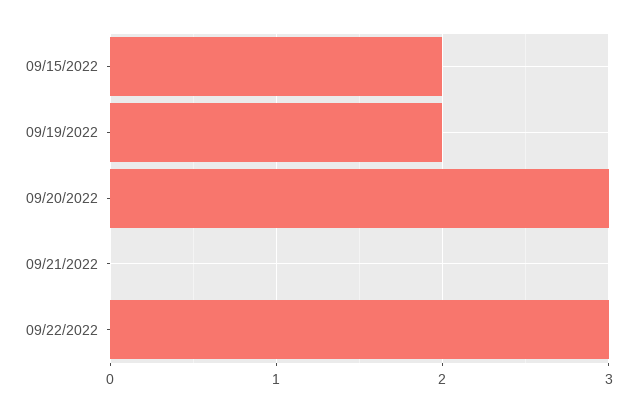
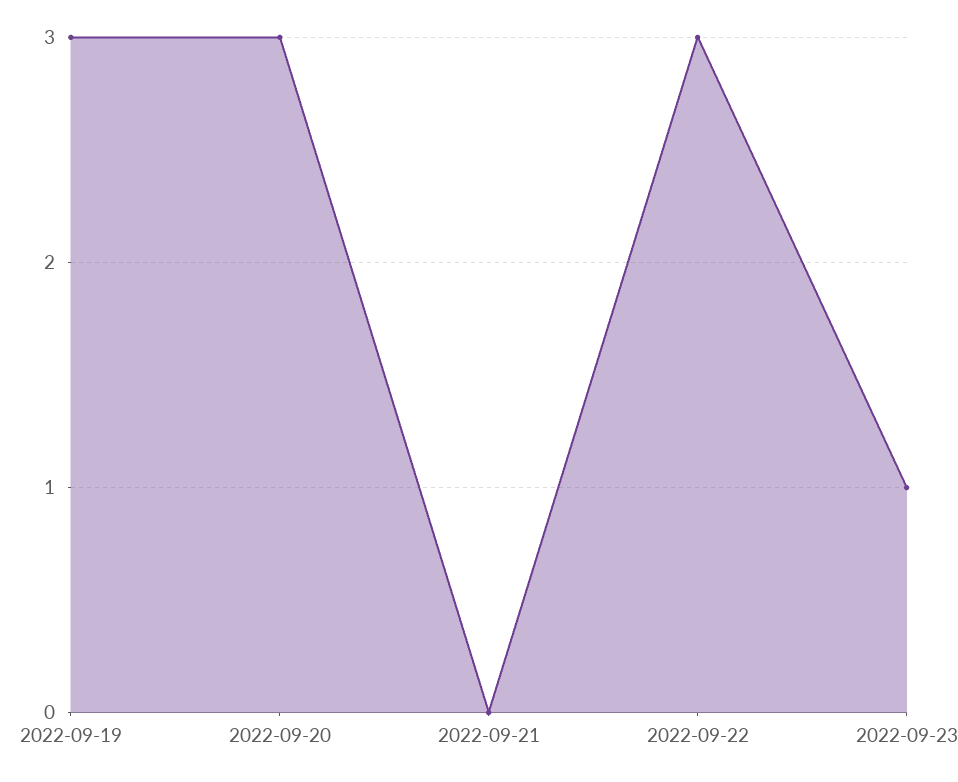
09/15/2022: 2 -> none
09/19/2022: 2 -> 3
2022-09-23: none -> 1

